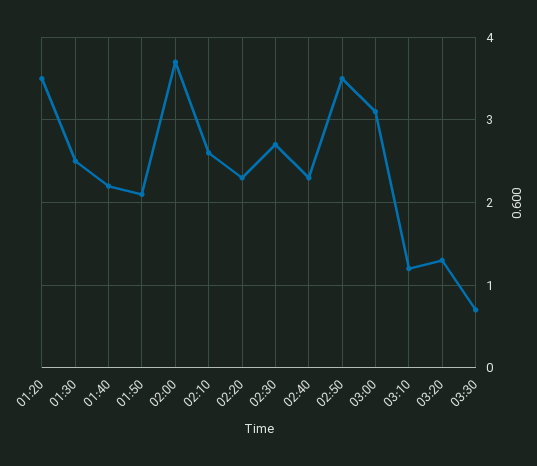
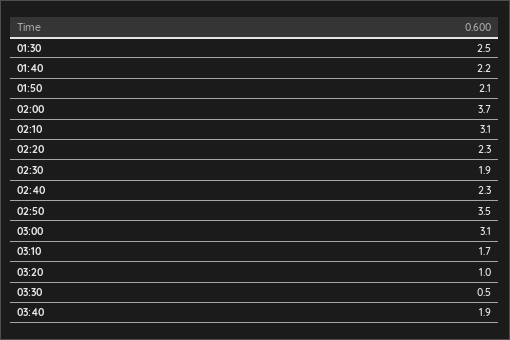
01:20: 3.5 -> none
02:10: 2.6 -> 3.1
02:30: 2.7 -> 1.9
03:10: 1.2 -> 1.7
03:20: 1.3 -> 1
03:30: 0.7 -> 0.5
03:40: none -> 1.9

